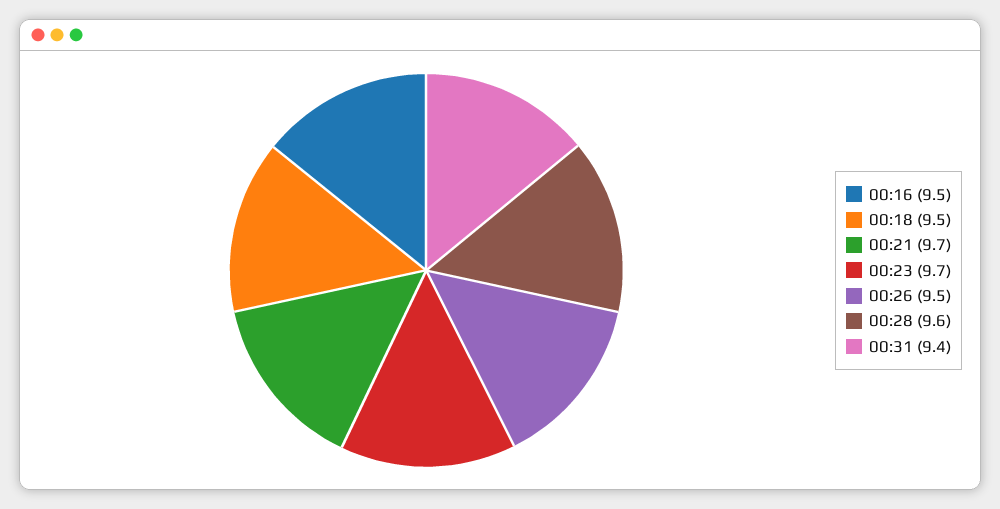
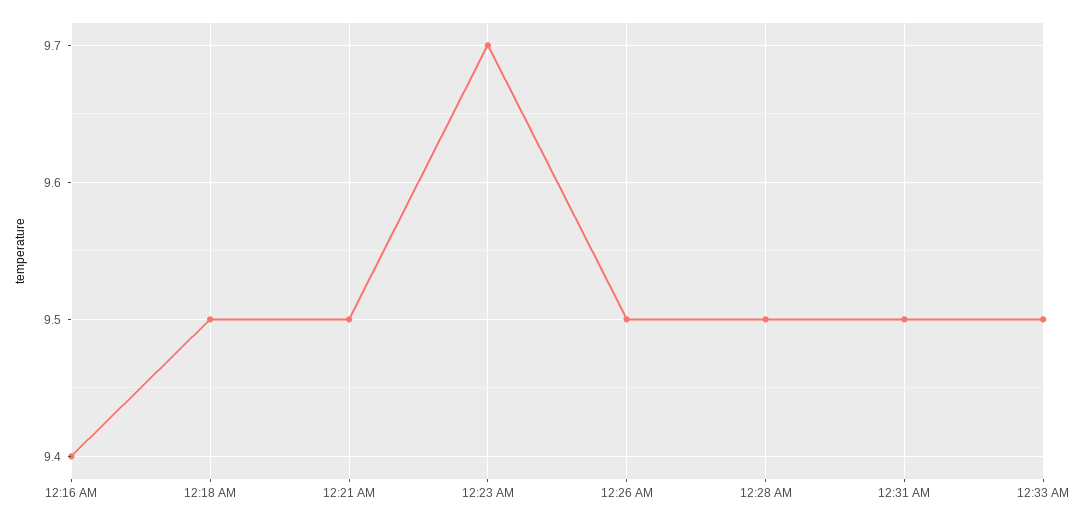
00:16: 9.5 -> 9.4
00:21: 9.7 -> 9.5
00:28: 9.6 -> 9.5
00:31: 9.4 -> 9.5
12:33 AM: none -> 9.5

